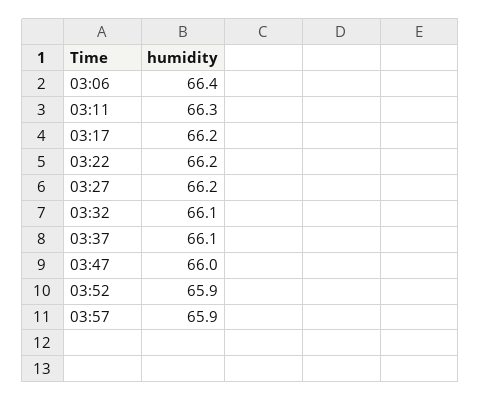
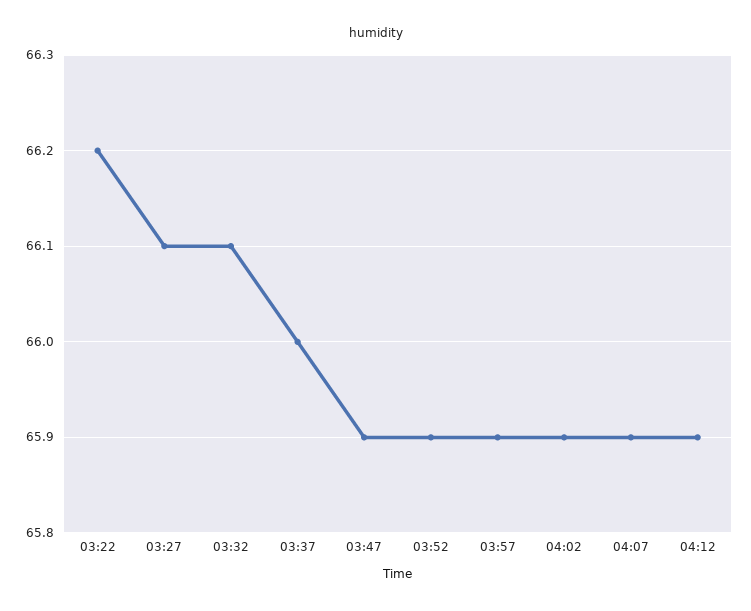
03:06: 66.4 -> none
03:11: 66.3 -> none
03:17: 66.2 -> none
03:27: 66.2 -> 66.1
03:37: 66.1 -> 66
03:47: 66 -> 65.9
04:02: none -> 65.9
04:07: none -> 65.9
04:12: none -> 65.9

